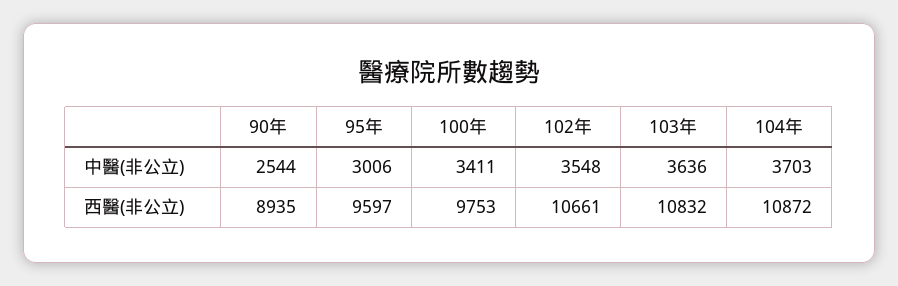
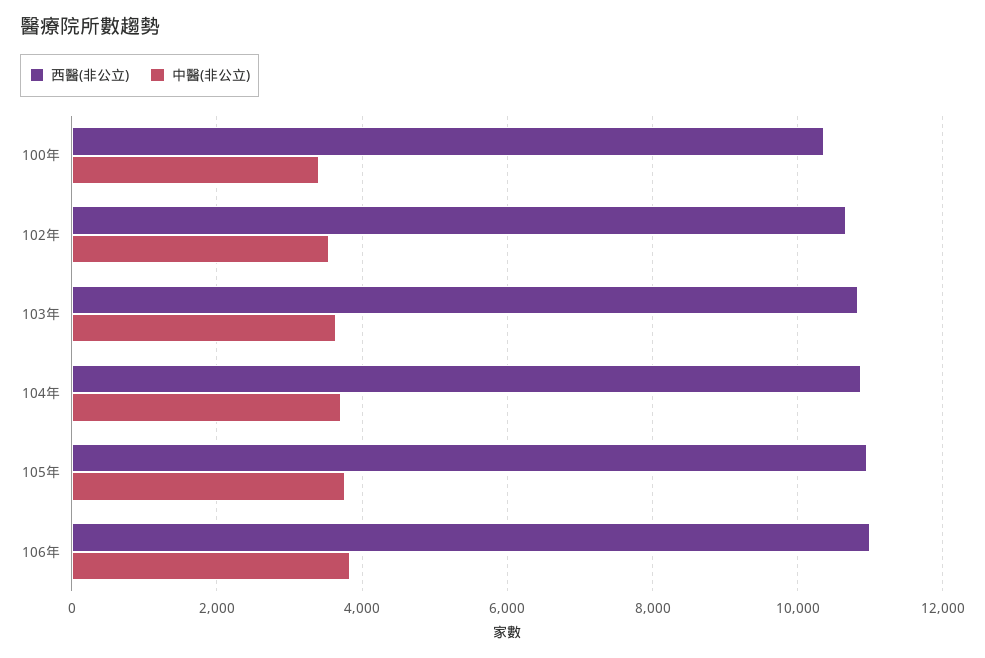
中醫(非公立), 90年: 2544 -> none
中醫(非公立), 95年: 3006 -> none
西醫(非公立), 90年: 8935 -> none
西醫(非公立), 95年: 9597 -> none
西醫(非公立), 100年: 9753 -> 10400
西醫(非公立), 105年: none -> 11000
中醫(非公立), 105年: none -> 3800
西醫(非公立), 106年: none -> 11000
中醫(非公立), 106年: none -> 3800

